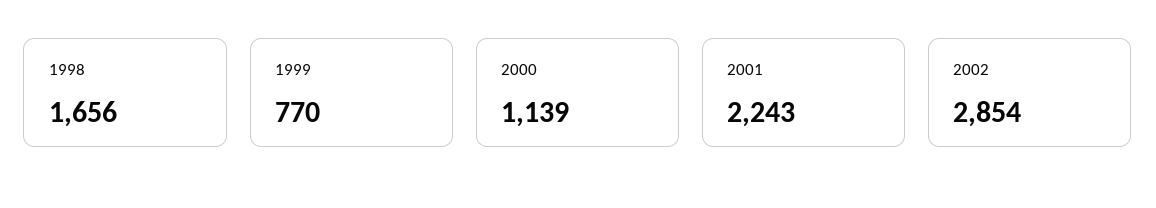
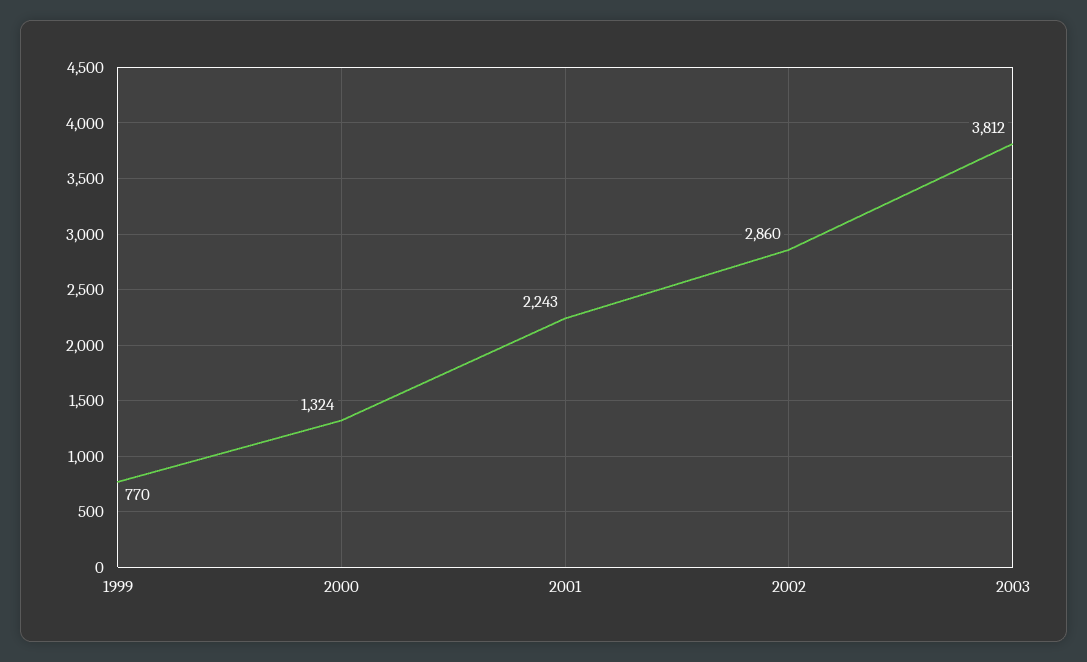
1998: 1656 -> none
2000: 1139 -> 1324
2002: 2854 -> 2860
2003: none -> 3812

